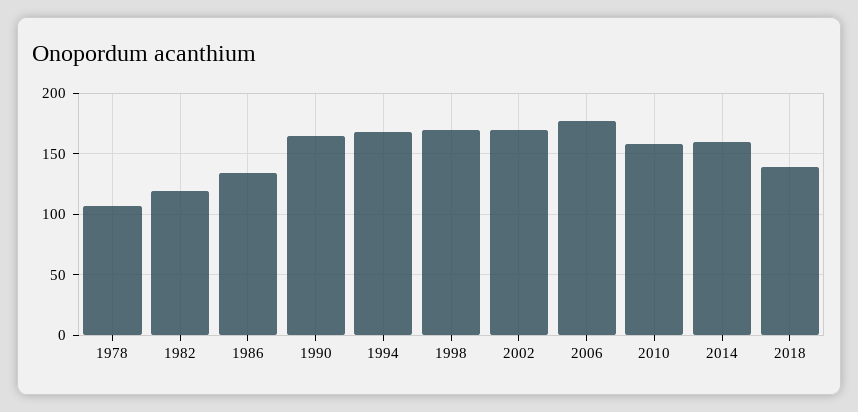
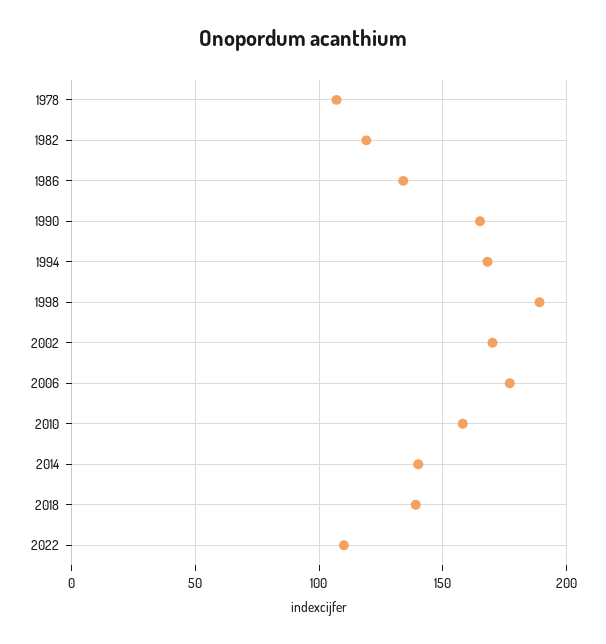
1998: 170 -> 190
2014: 160 -> 140
2022: none -> 110

